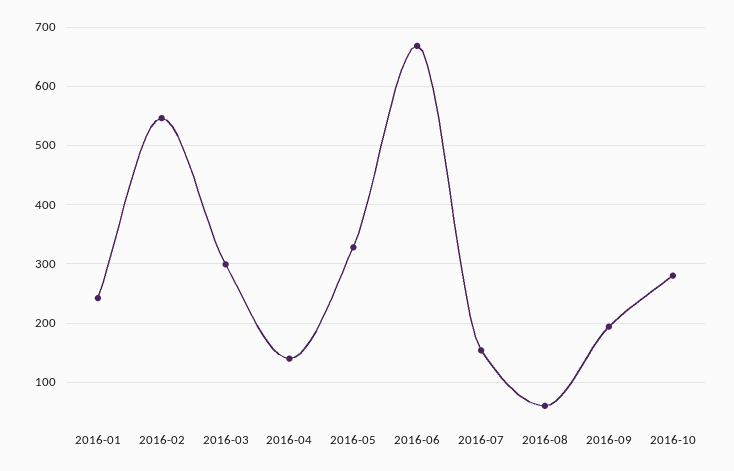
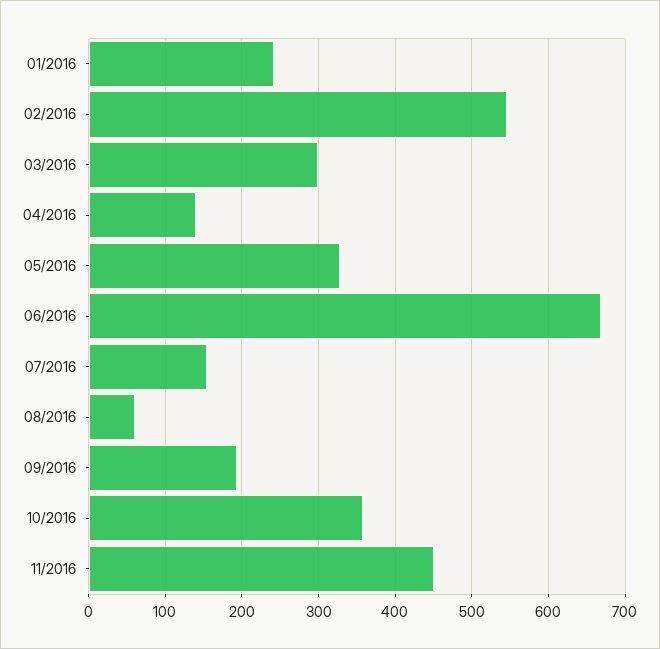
2016-10: 280 -> 360
11/2016: none -> 450

